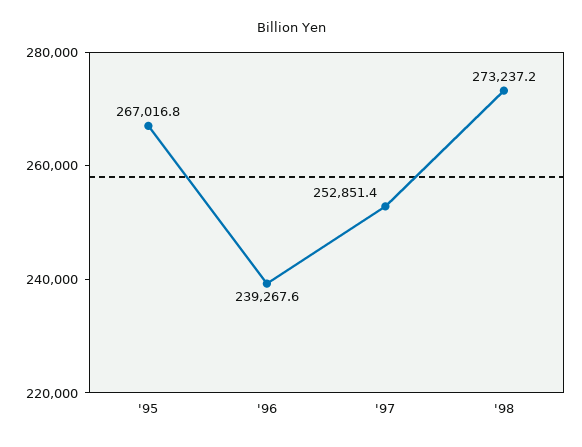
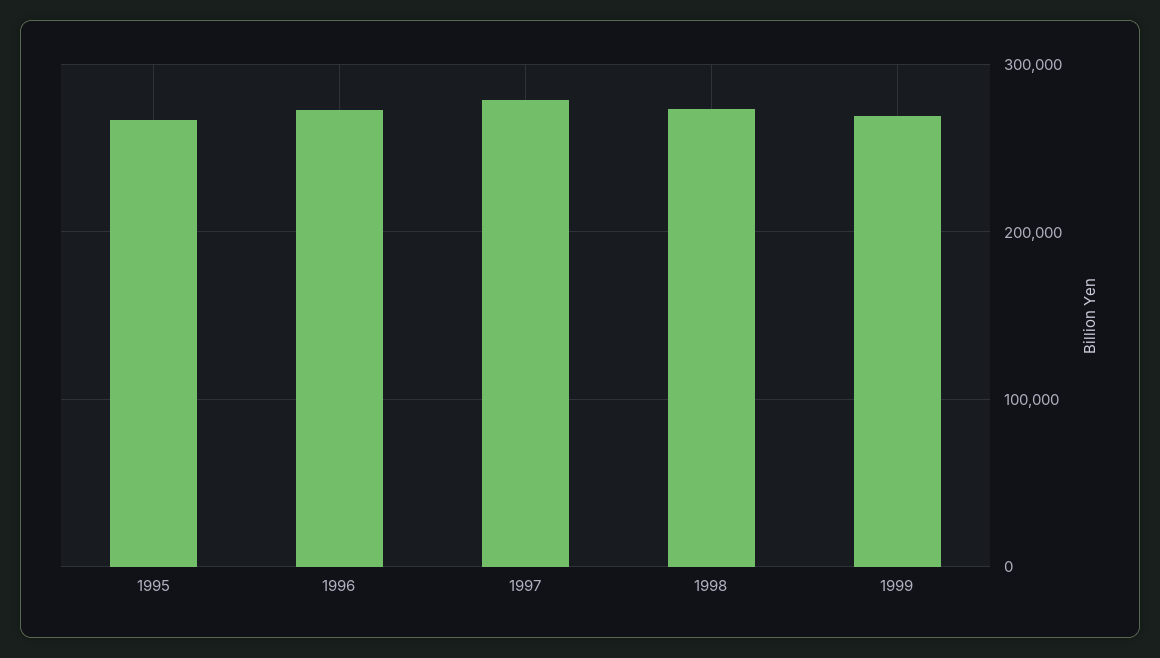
'96: 239267.6 -> 270000
'97: 252851.4 -> 280000
1999: none -> 270000

